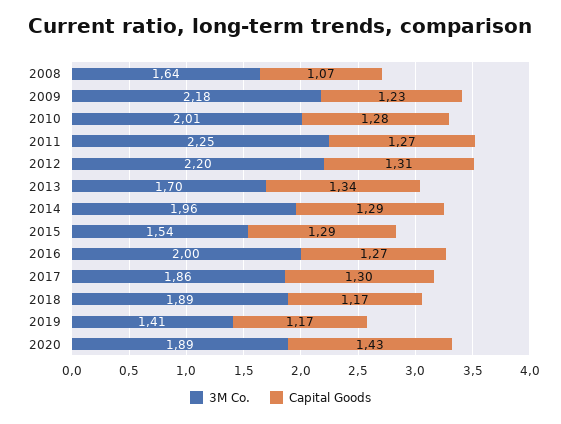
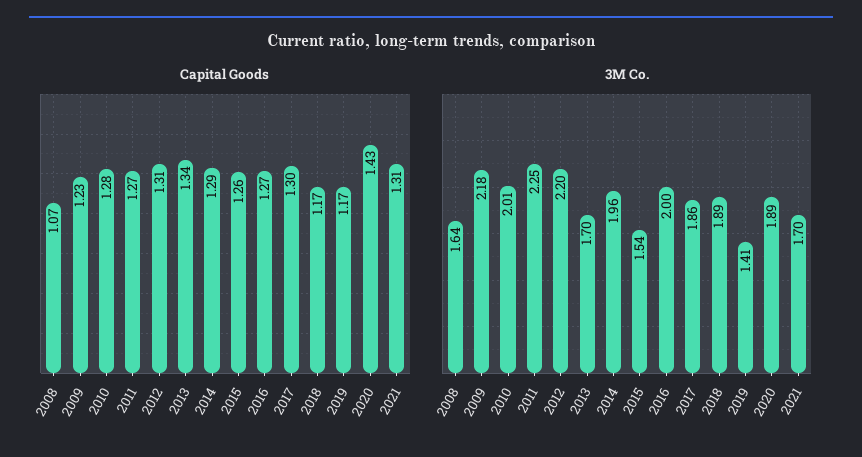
Capital Goods, 2015: 1.29 -> 1.26
Capital Goods, 2021: none -> 1.31
3M Co., 2021: none -> 1.7

